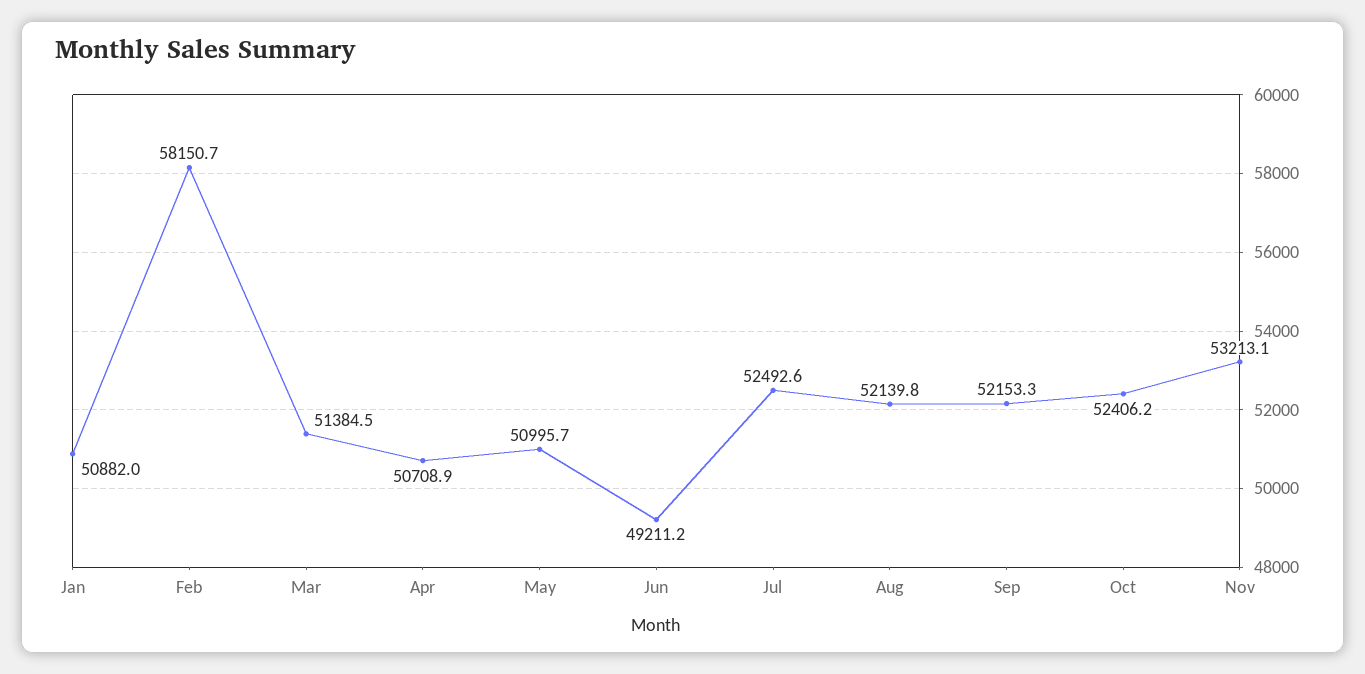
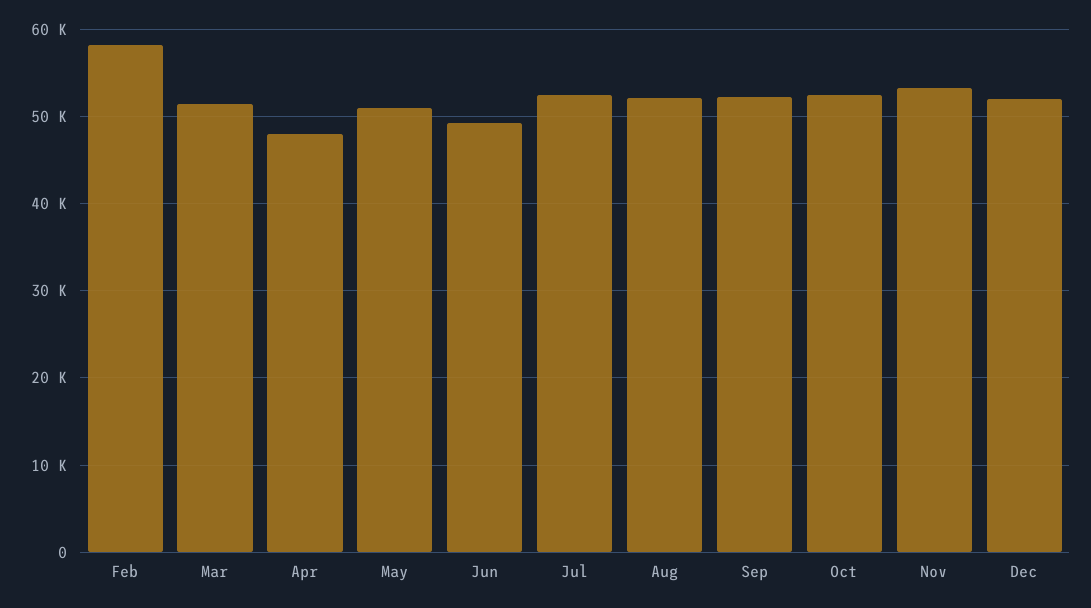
Jan: 50882 -> none
Apr: 50708.9 -> 48000
Dec: none -> 52000

